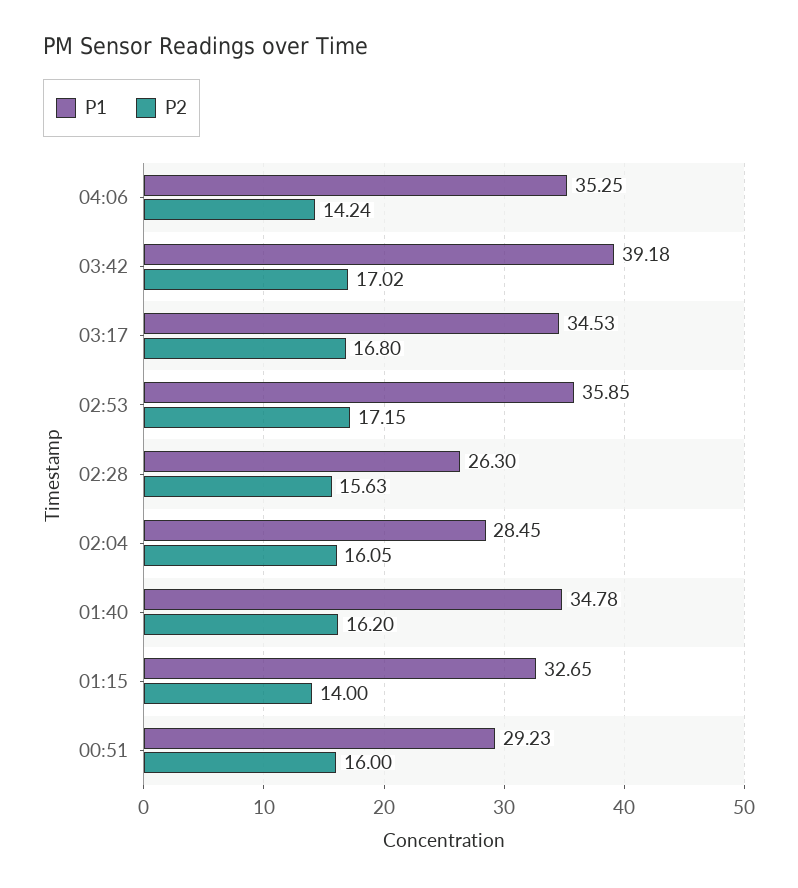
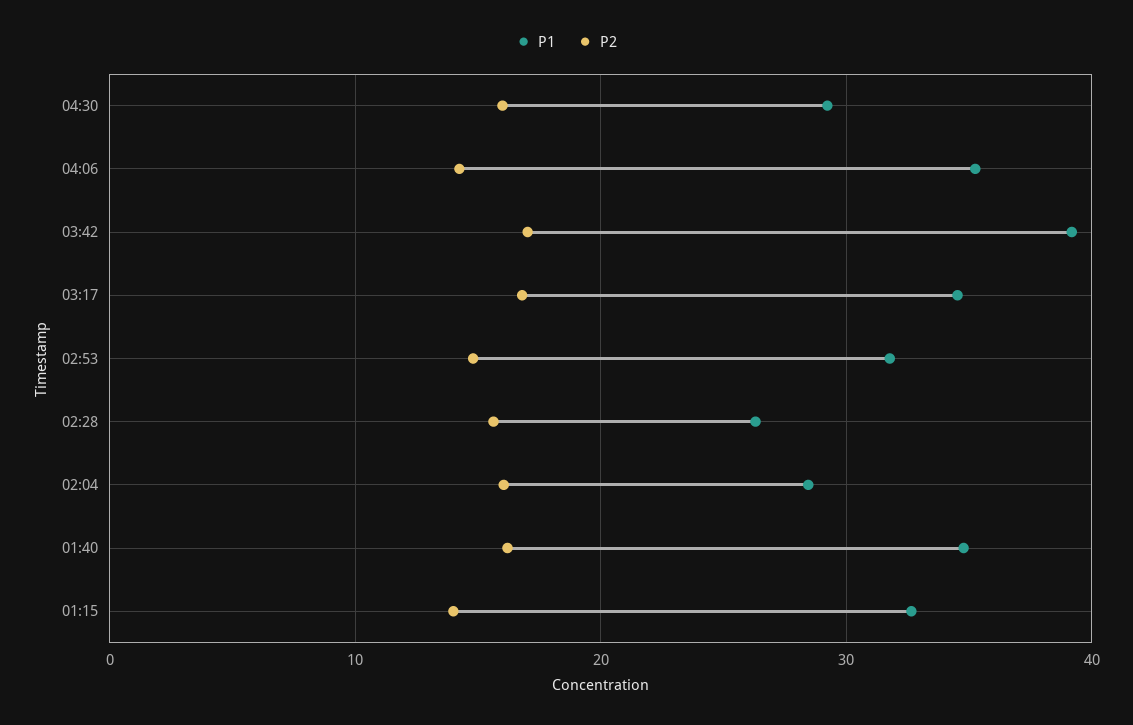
P1, 02:53: 35.85 -> 32
P2, 02:53: 17.15 -> 15
P1, 00:51: 29.23 -> none
P2, 00:51: 16 -> none
P1, 04:30: none -> 29
P2, 04:30: none -> 16

